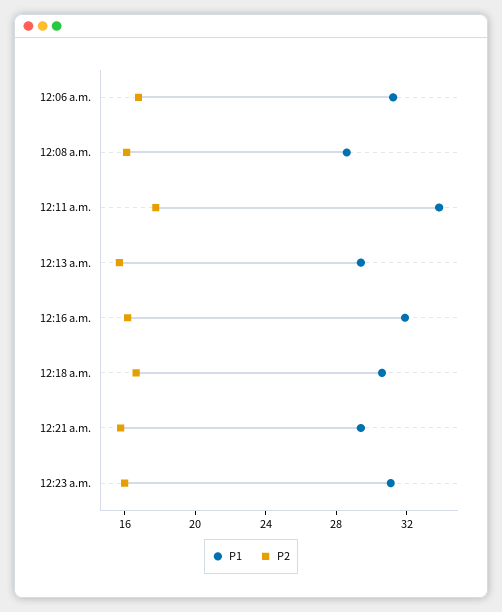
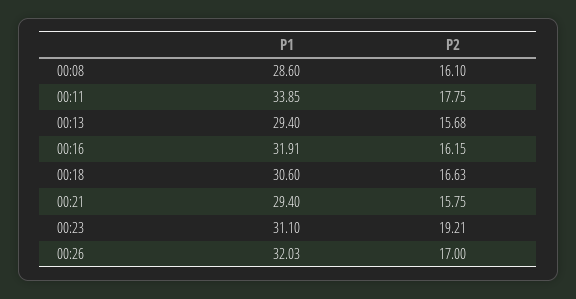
P1, 12:06 a.m.: 31 -> none
P2, 12:06 a.m.: 17 -> none
P2, 12:23 a.m.: 16 -> 19.21
P1, 00:26: none -> 32.03
P2, 00:26: none -> 17

